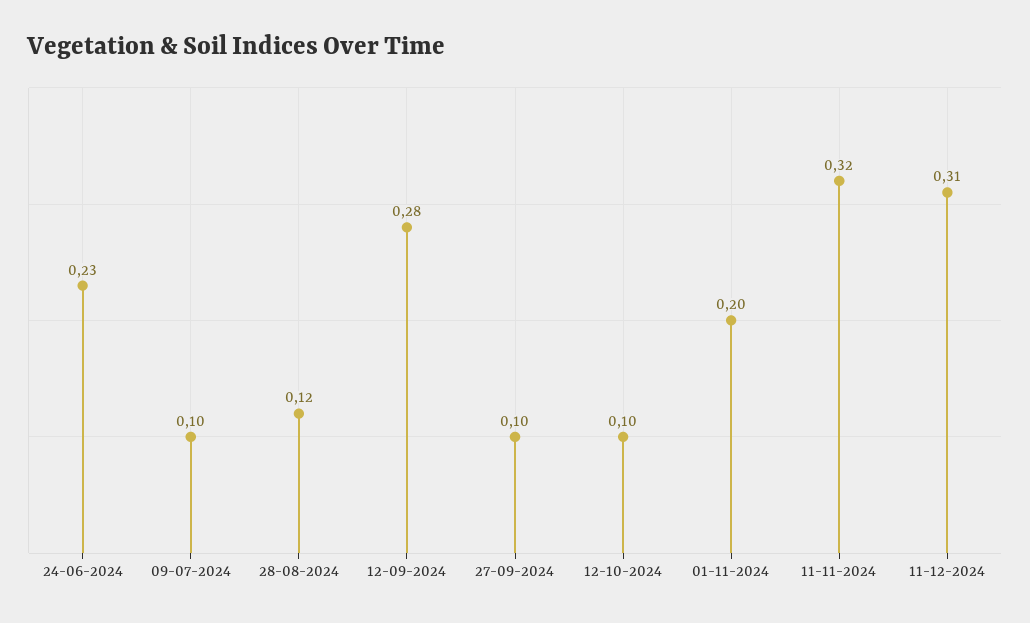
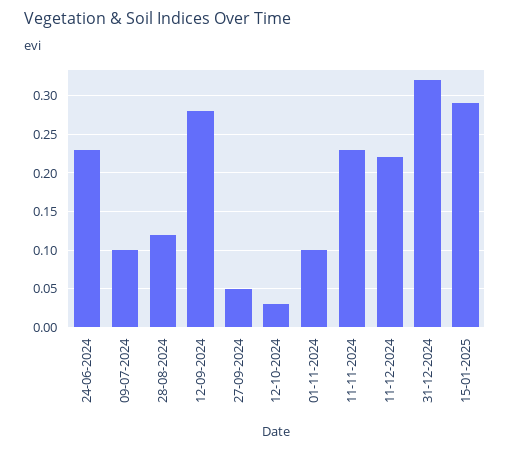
27-09-2024: 0.1 -> 0.05
12-10-2024: 0.1 -> 0.03
01-11-2024: 0.2 -> 0.1
11-11-2024: 0.32 -> 0.23
11-12-2024: 0.31 -> 0.22
31-12-2024: none -> 0.32
15-01-2025: none -> 0.29

